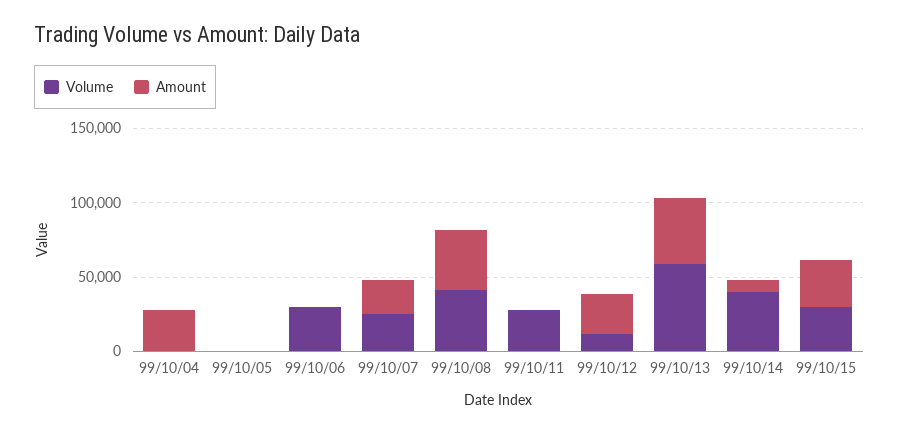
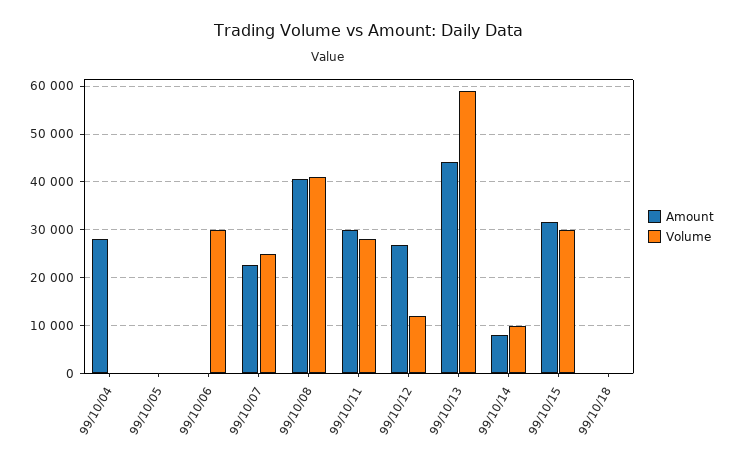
Amount, 99/10/11: 0 -> 30000
Volume, 99/10/14: 40000 -> 10000
Amount, 99/10/18: none -> 0
Volume, 99/10/18: none -> 0

